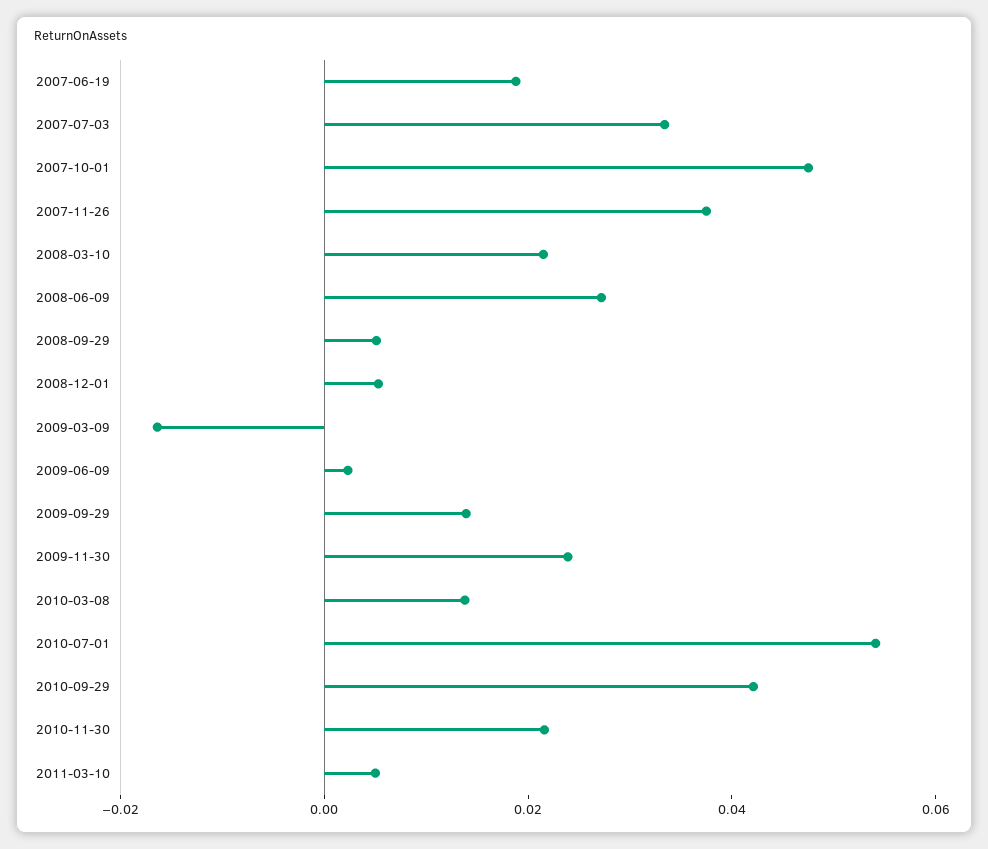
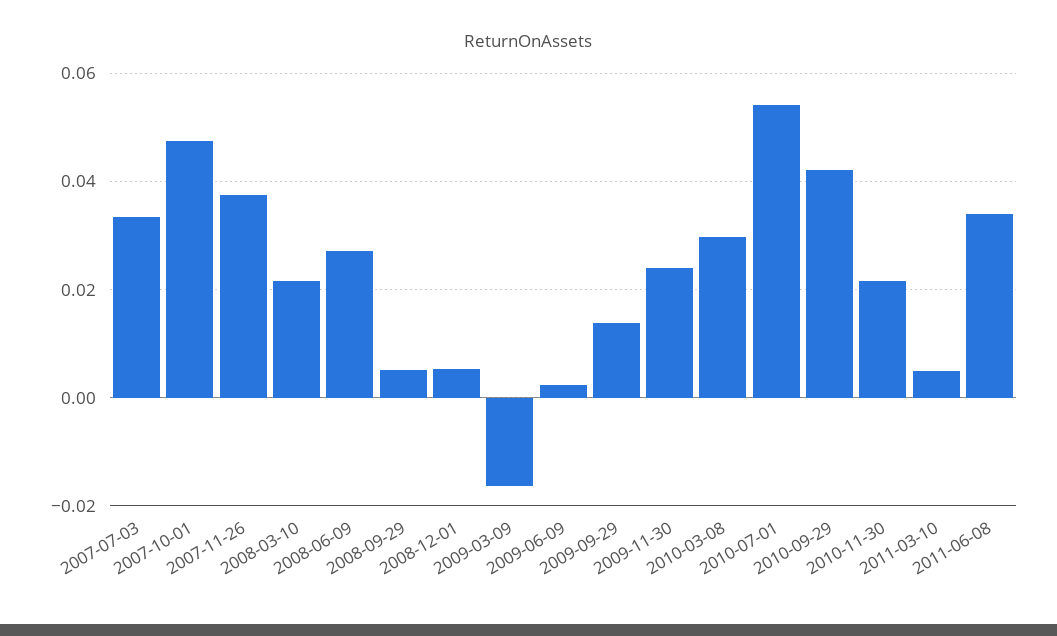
2007-06-19: 0.02 -> none
2010-03-08: 0.015 -> 0.03
2011-06-08: none -> 0.034

